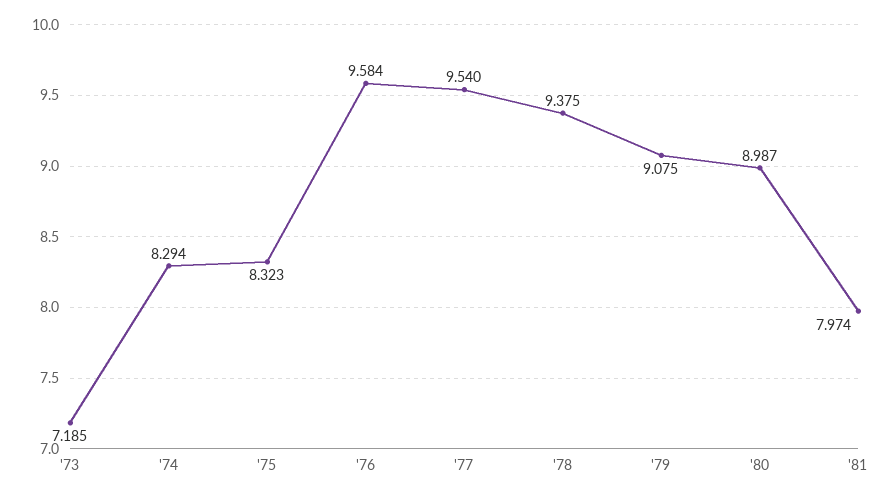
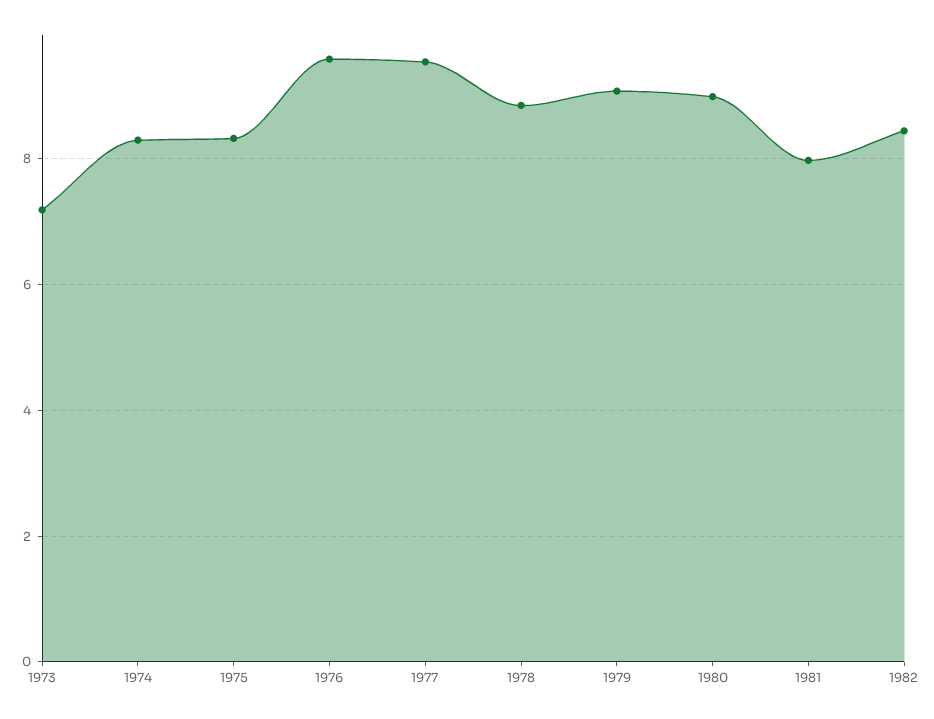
'78: 9.375 -> 8.8
1982: none -> 8.4

